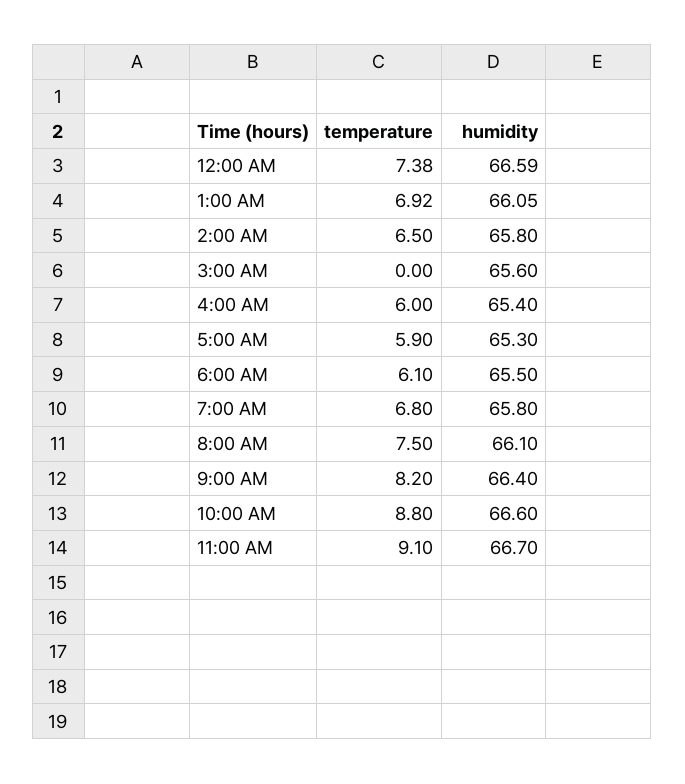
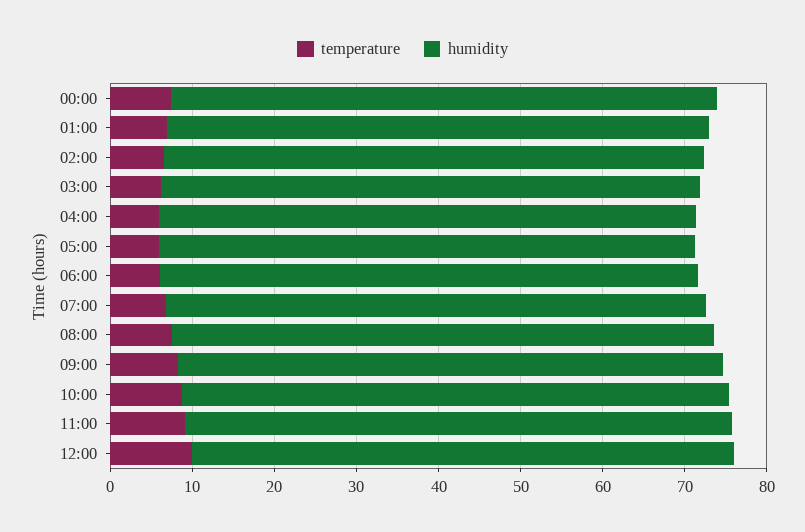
temperature, 3:00 AM: 0 -> 6
temperature, 12:00: none -> 10
humidity, 12:00: none -> 66

